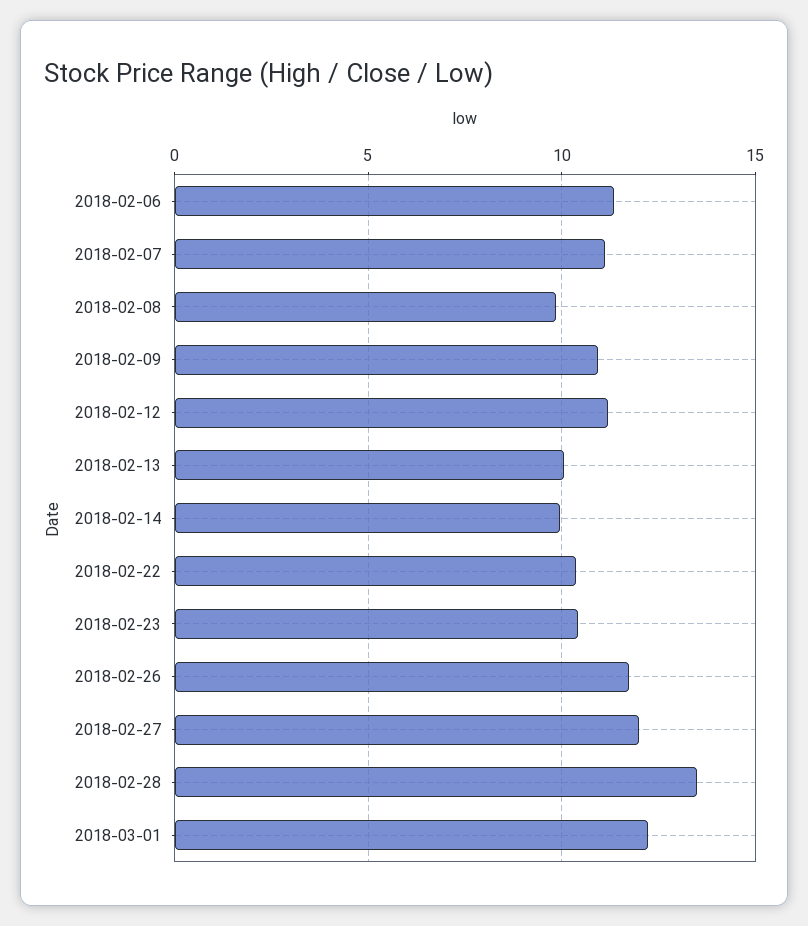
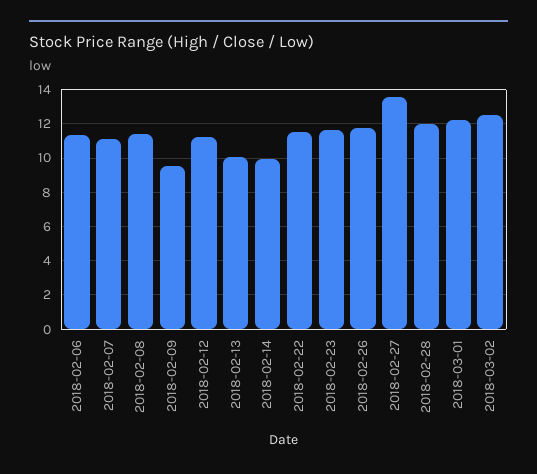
2018-02-08: 10 -> 11.5
2018-02-09: 11 -> 9.5
2018-02-22: 10.5 -> 11.5
2018-02-23: 10.5 -> 11.5
2018-02-27: 12 -> 13.5
2018-02-28: 13.5 -> 12
2018-03-02: none -> 12.5

